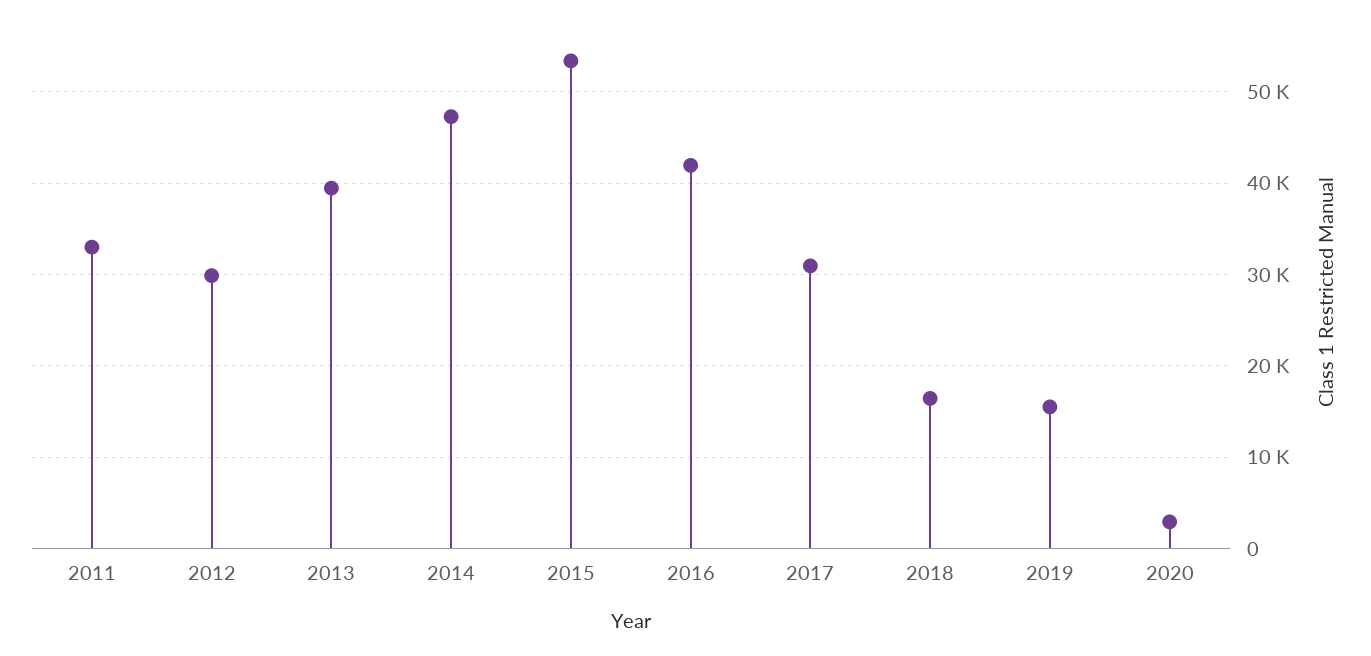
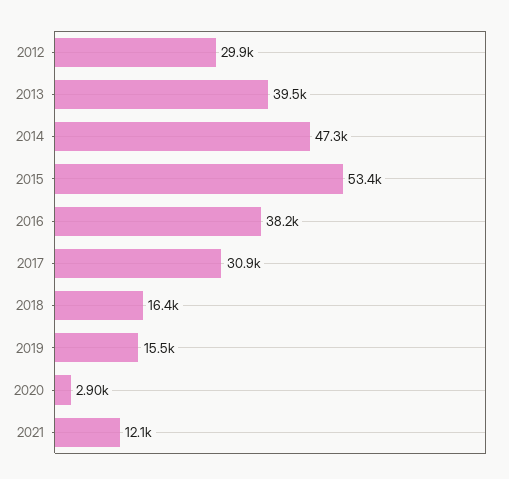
2011: 33000 -> none
2016: 42000 -> 38200
2021: none -> 12100

